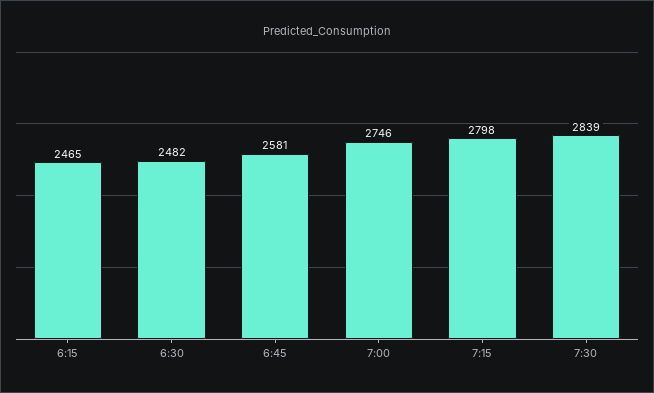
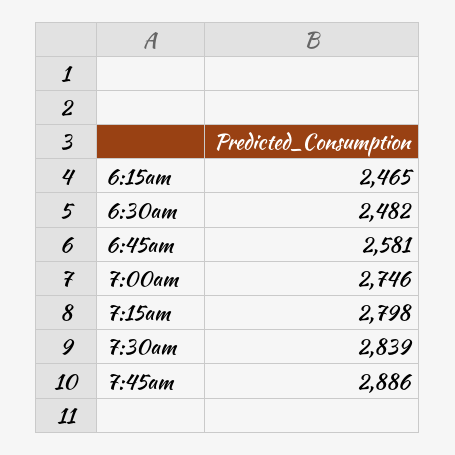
7:45am: none -> 2886

